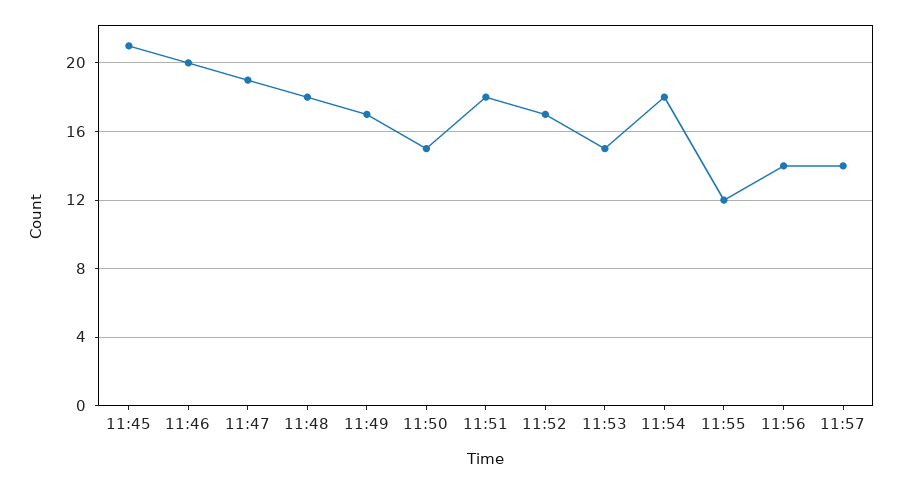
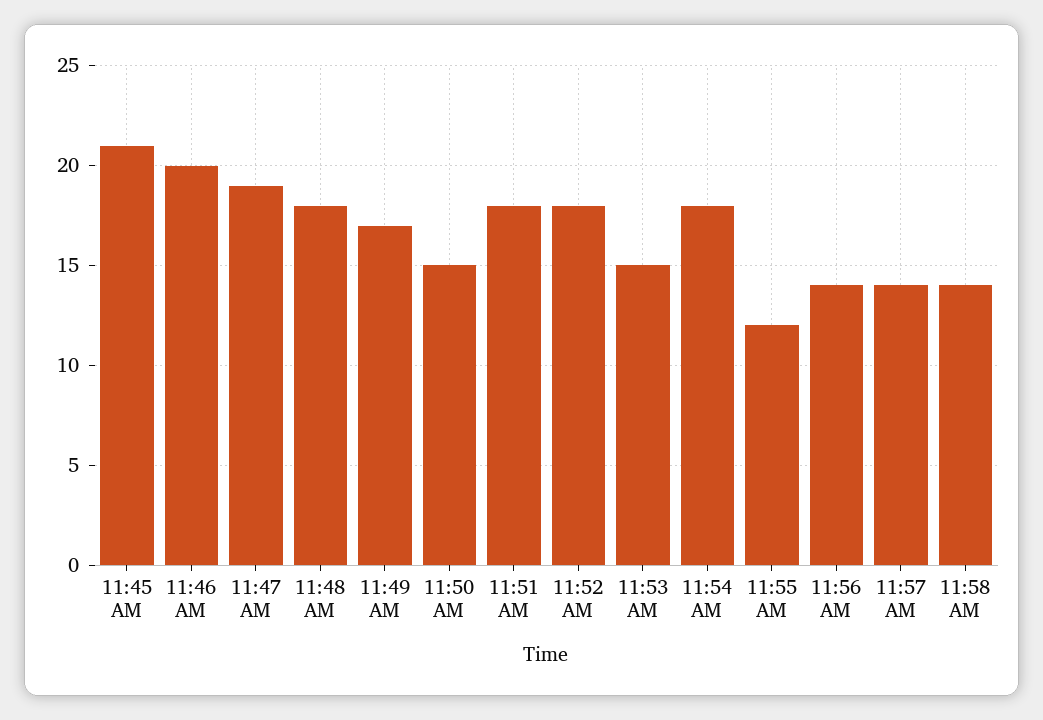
11:52: 17 -> 18
11:58 AM: none -> 14

